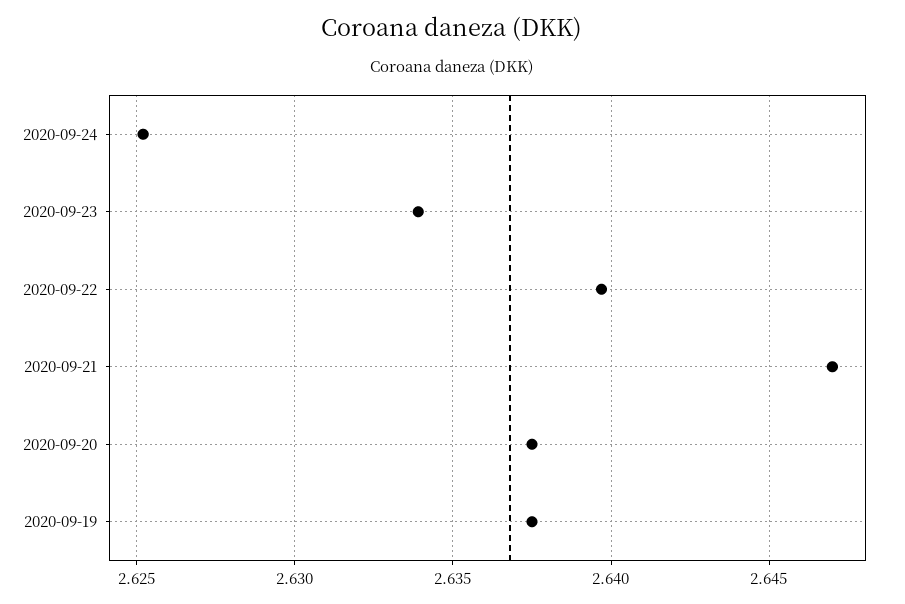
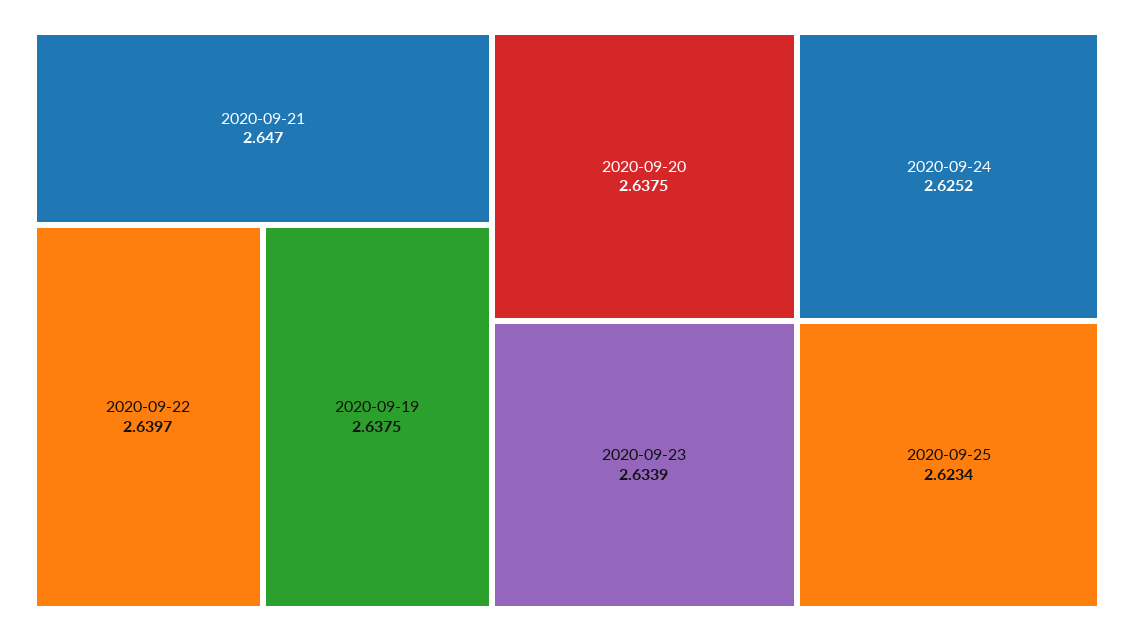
2020-09-25: none -> 2.6234

